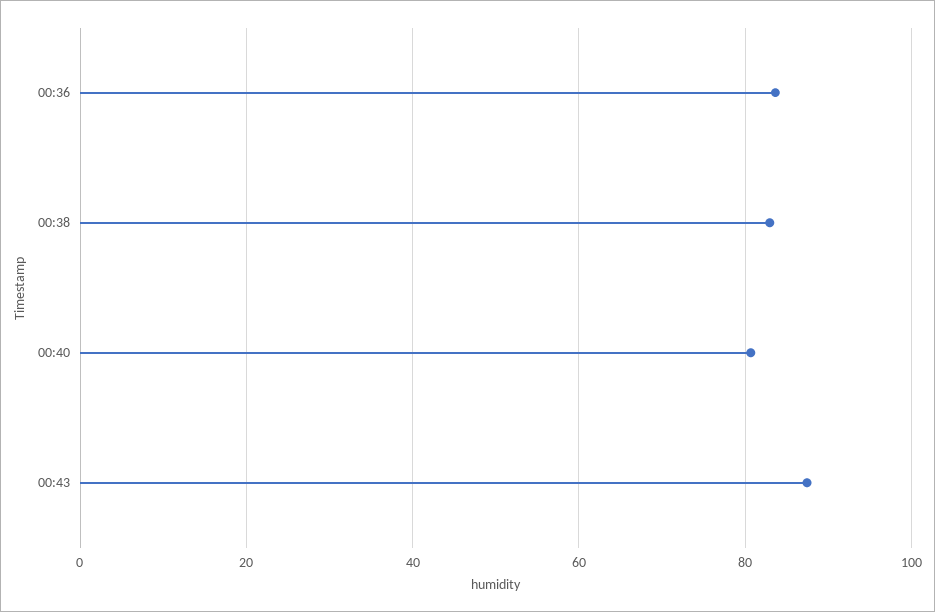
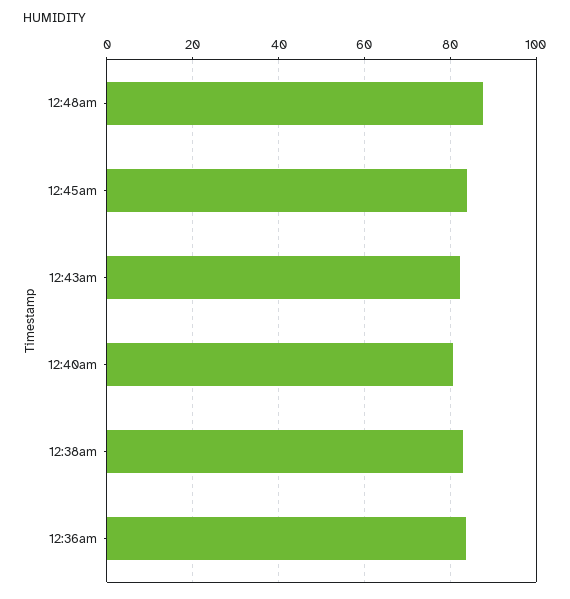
00:43: 88 -> 82
12:48am: none -> 88
12:45am: none -> 84

